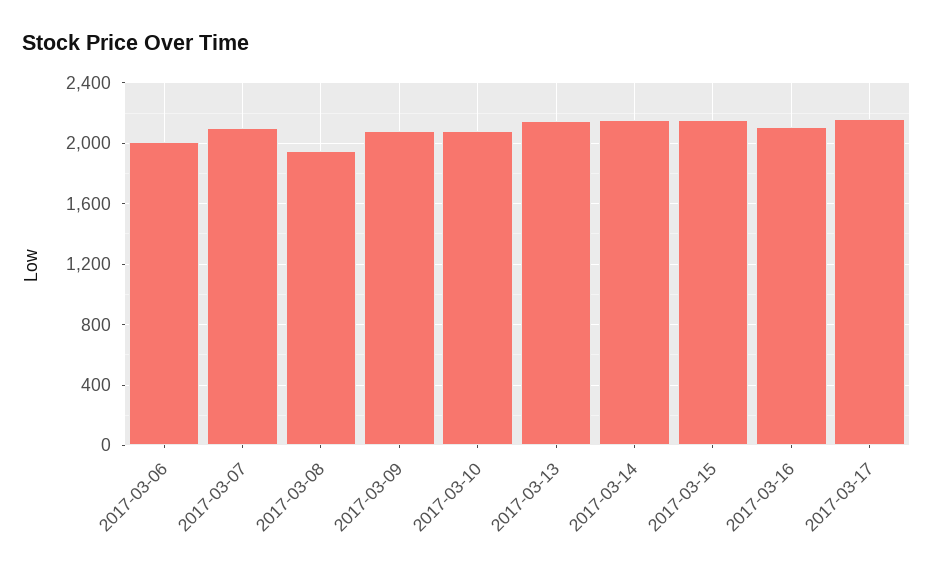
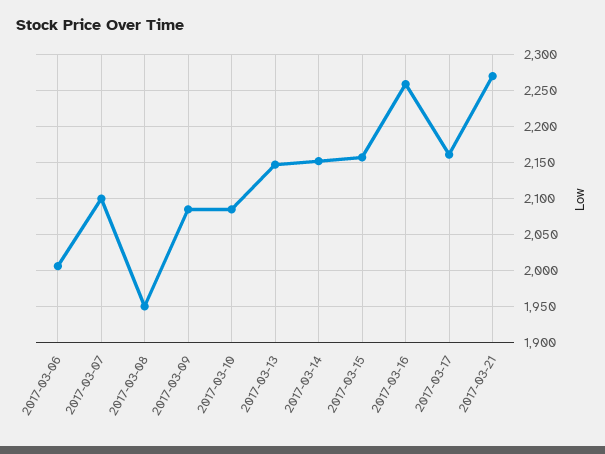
2017-03-16: 2100 -> 2260
2017-03-21: none -> 2270

